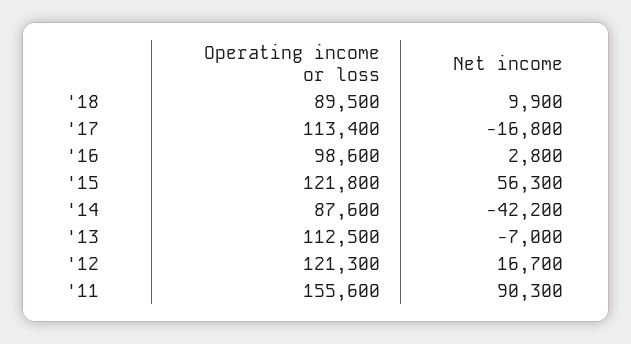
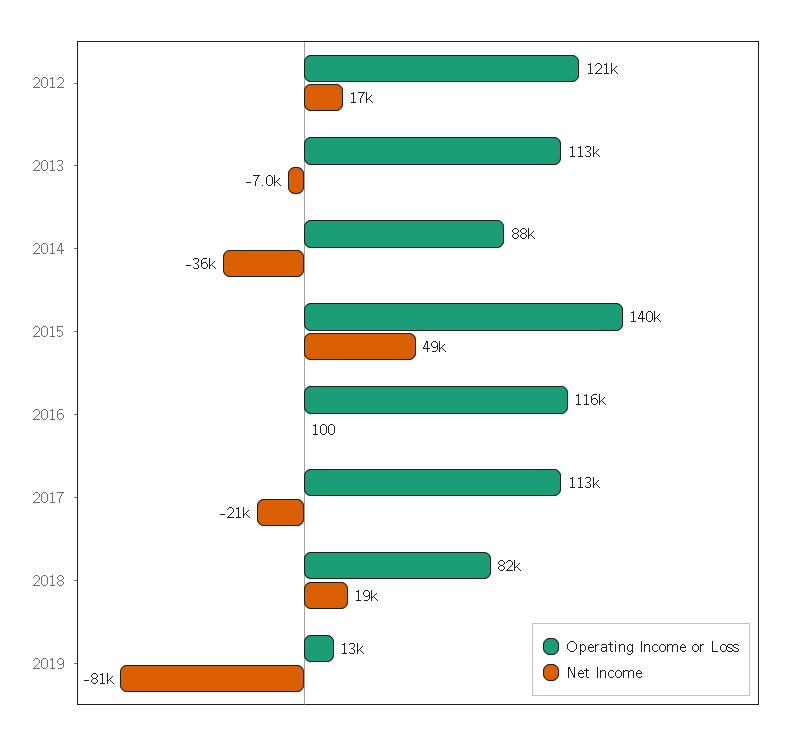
Operating income or loss, '18: 89500 -> 82000
Net income, '18: 9900 -> 19000
Net income, '17: -16800 -> -21000
Operating income or loss, '16: 98600 -> 116000
Net income, '16: 2800 -> 100
Operating income or loss, '15: 121800 -> 140000
Net income, '15: 56300 -> 49000
Net income, '14: -42200 -> -36000
Operating income or loss, '11: 155600 -> none
Net income, '11: 90300 -> none
Operating income or loss, 2019: none -> 13000
Net income, 2019: none -> -81000

